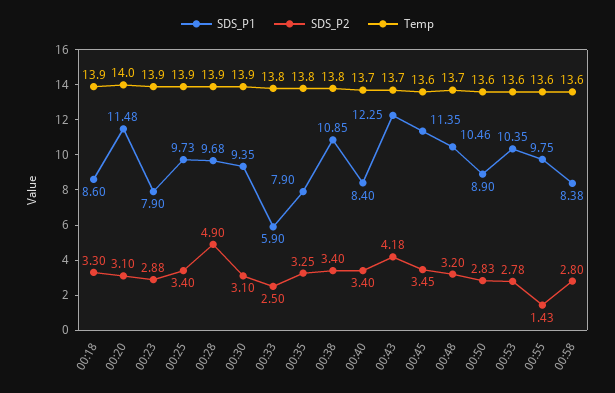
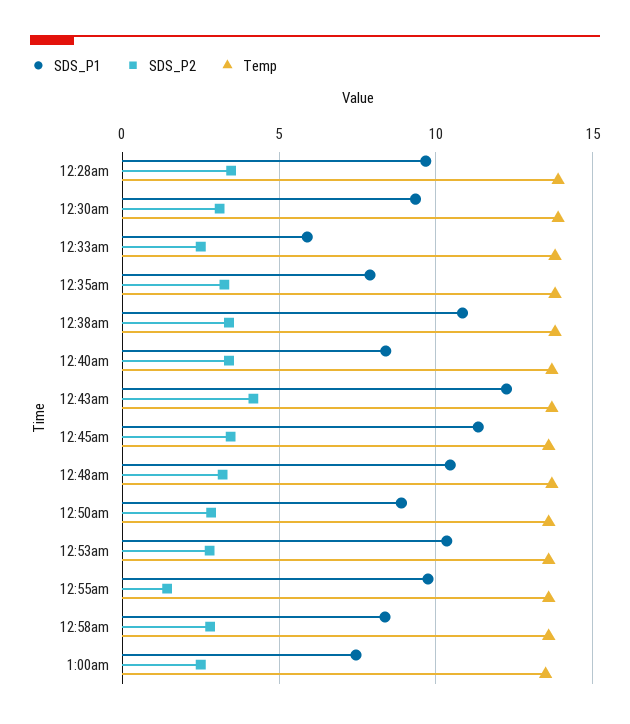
SDS_P1, 00:18: 8.6 -> none
SDS_P2, 00:18: 3.3 -> none
Temp, 00:18: 13.9 -> none
SDS_P1, 00:20: 11.48 -> none
SDS_P2, 00:20: 3.1 -> none
Temp, 00:20: 14 -> none
SDS_P1, 00:23: 7.9 -> none
SDS_P2, 00:23: 2.88 -> none
Temp, 00:23: 13.9 -> none
SDS_P1, 00:25: 9.73 -> none
SDS_P2, 00:25: 3.4 -> none
Temp, 00:25: 13.9 -> none
SDS_P2, 00:28: 4.9 -> 3.5
SDS_P1, 1:00am: none -> 7.5
SDS_P2, 1:00am: none -> 2.5
Temp, 1:00am: none -> 13.5

